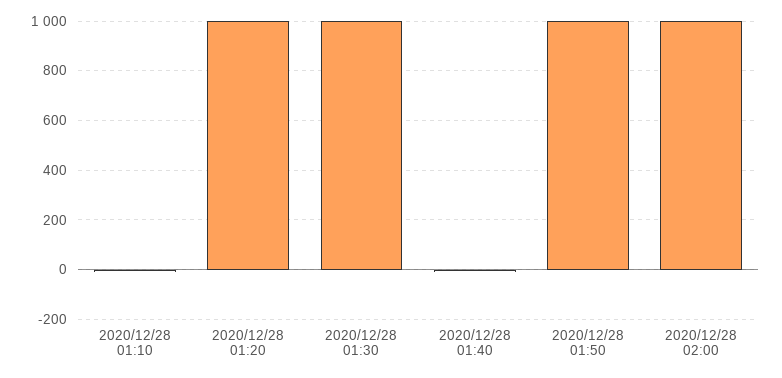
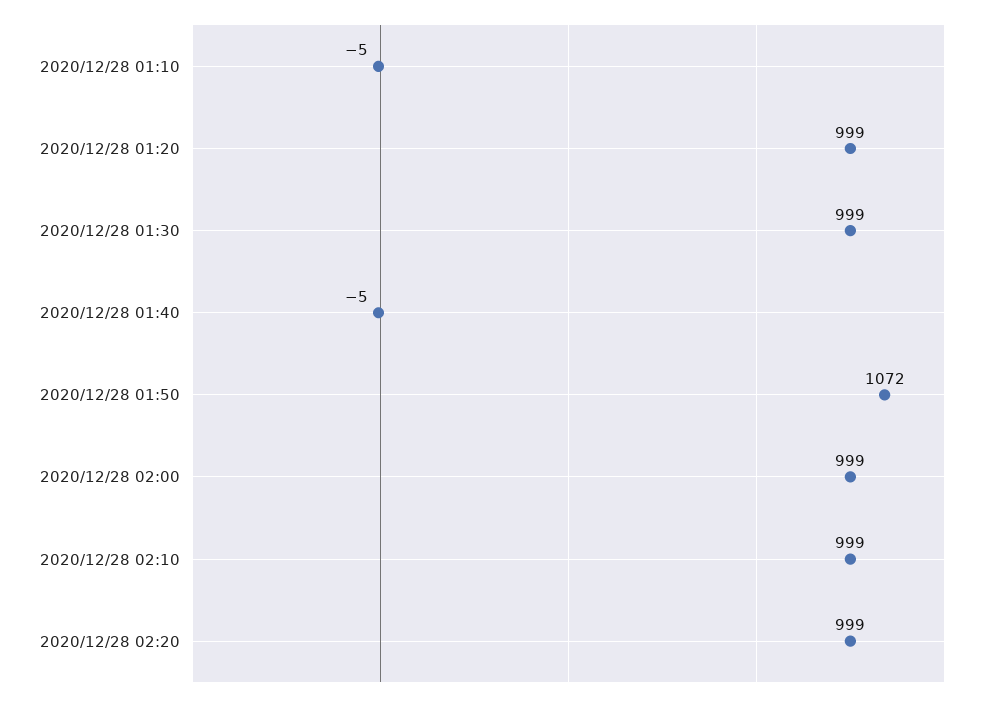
2020/12/28 01:50: 1000 -> 1072
2020/12/28 02:10: none -> 999
2020/12/28 02:20: none -> 999

